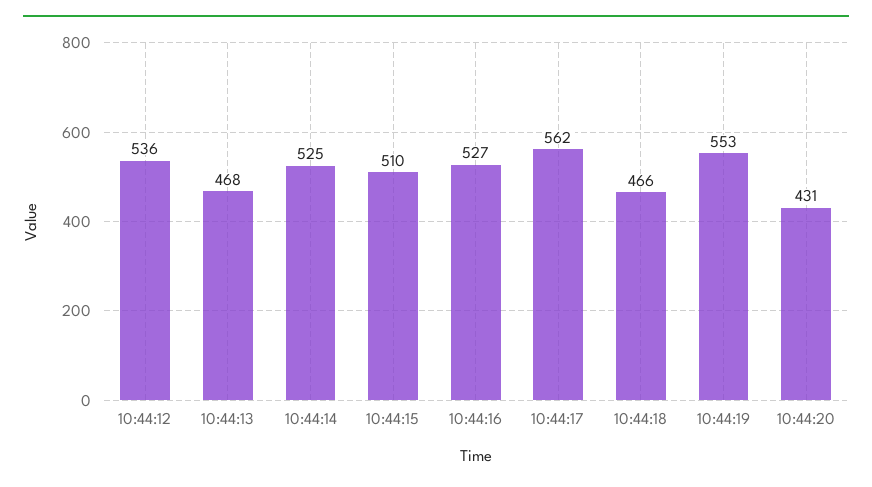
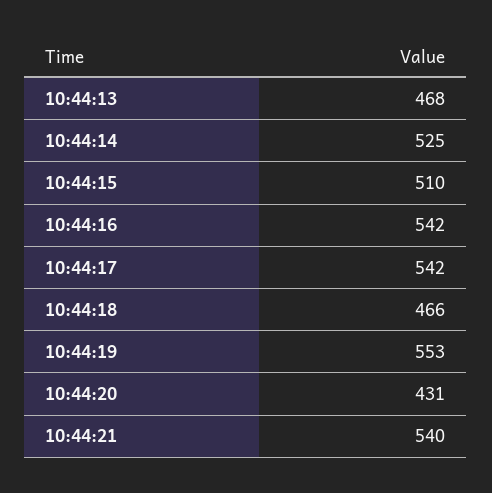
10:44:12: 536 -> none
10:44:16: 527 -> 542
10:44:17: 562 -> 542
10:44:21: none -> 540

